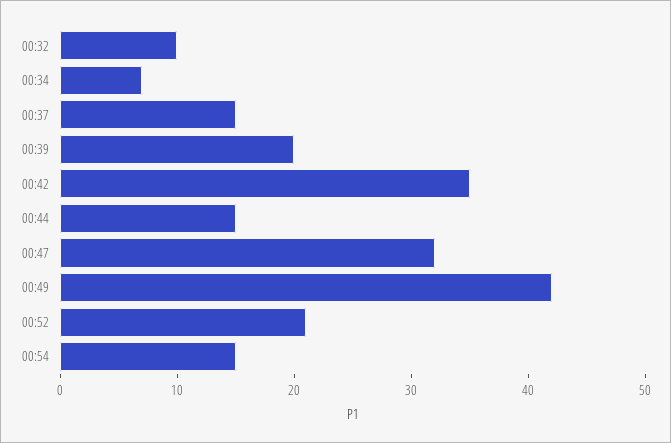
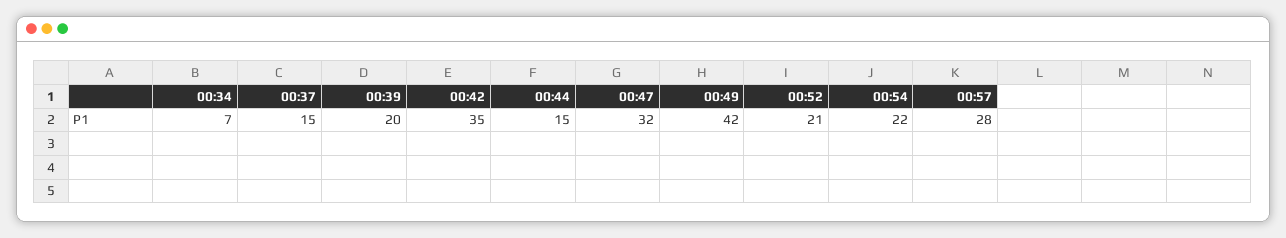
00:32: 10 -> none
00:54: 15 -> 22
00:57: none -> 28

